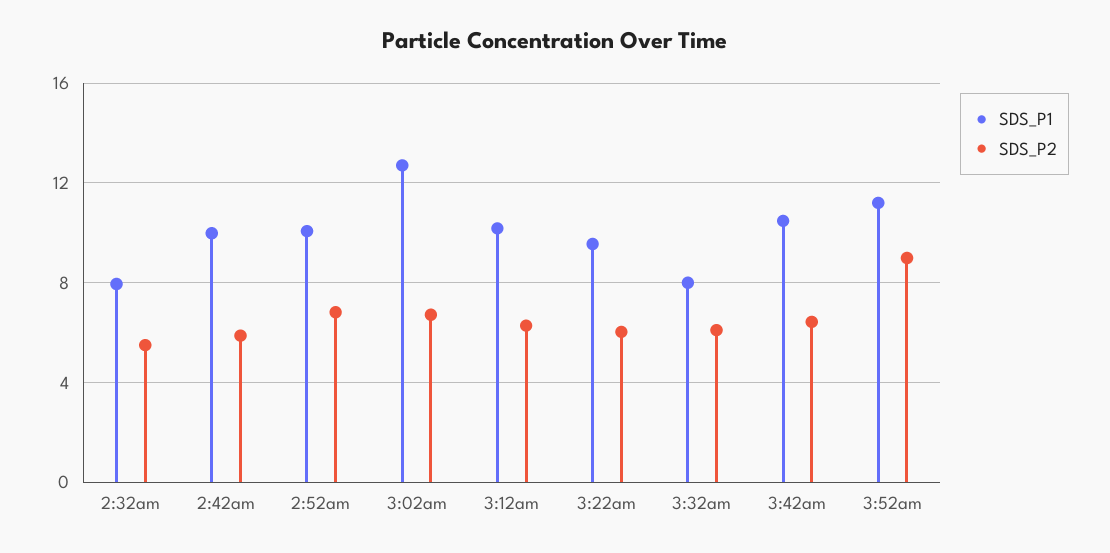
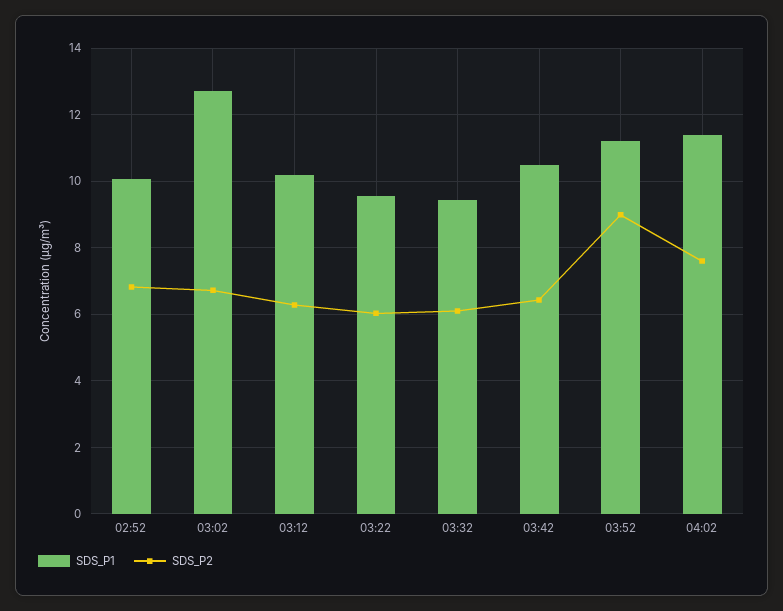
SDS_P1, 2:32am: 8 -> none
SDS_P2, 2:32am: 5.5 -> none
SDS_P1, 2:42am: 10 -> none
SDS_P2, 2:42am: 6 -> none
SDS_P1, 3:32am: 8 -> 9.4
SDS_P1, 04:02: none -> 11.4
SDS_P2, 04:02: none -> 7.6

